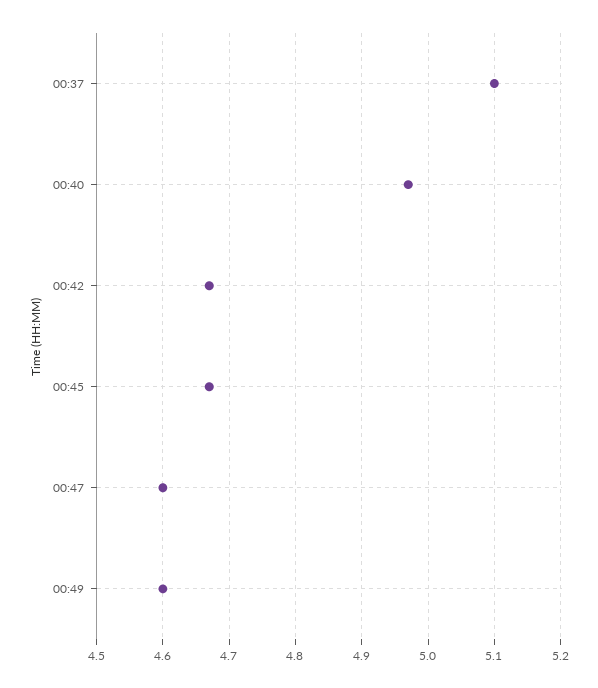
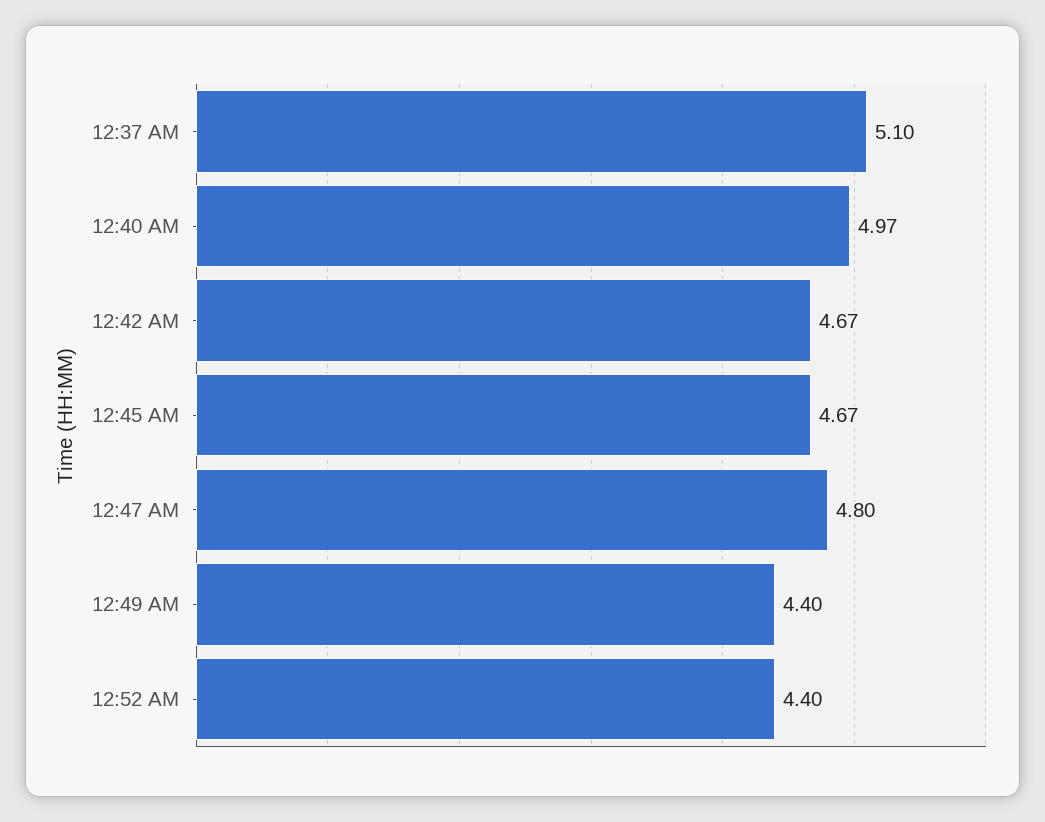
00:47: 4.6 -> 4.8
00:49: 4.6 -> 4.4
12:52 AM: none -> 4.4

